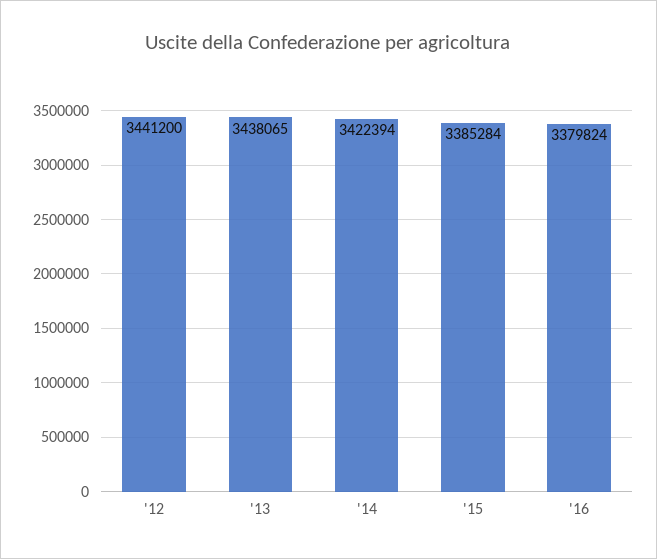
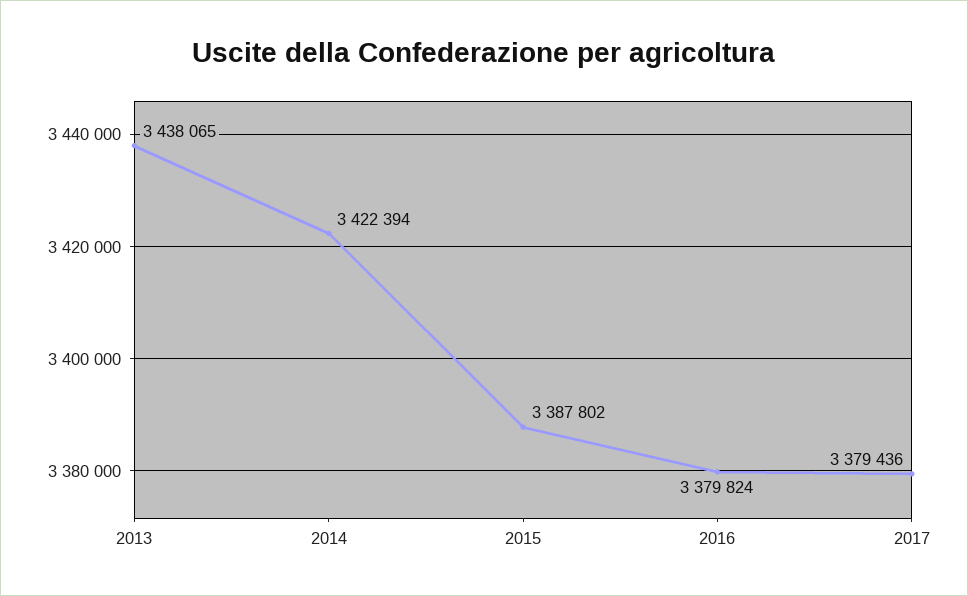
'12: 3441200 -> none
'15: 3385284 -> 3387802
2017: none -> 3379436

